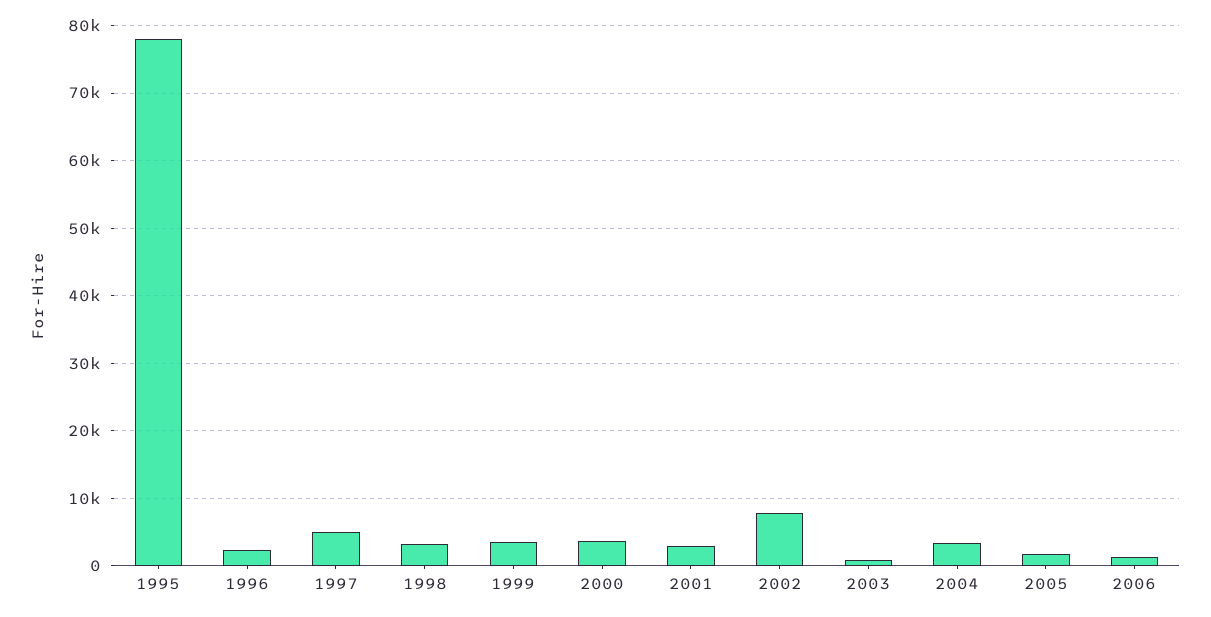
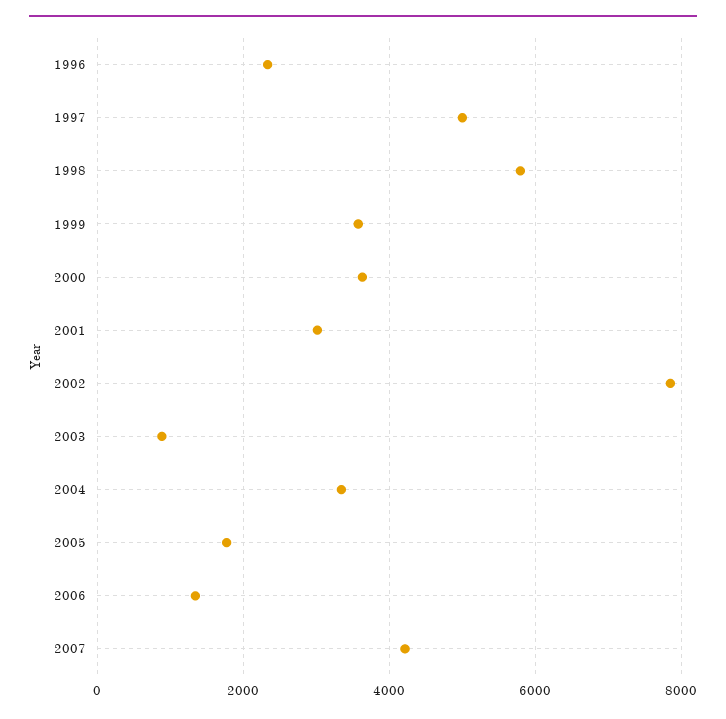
1995: 78000 -> none
1998: 3000 -> 5800
2007: none -> 4200

